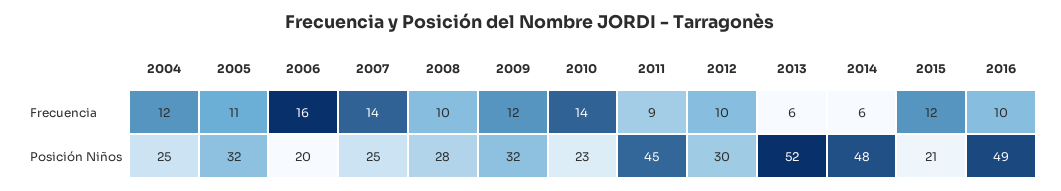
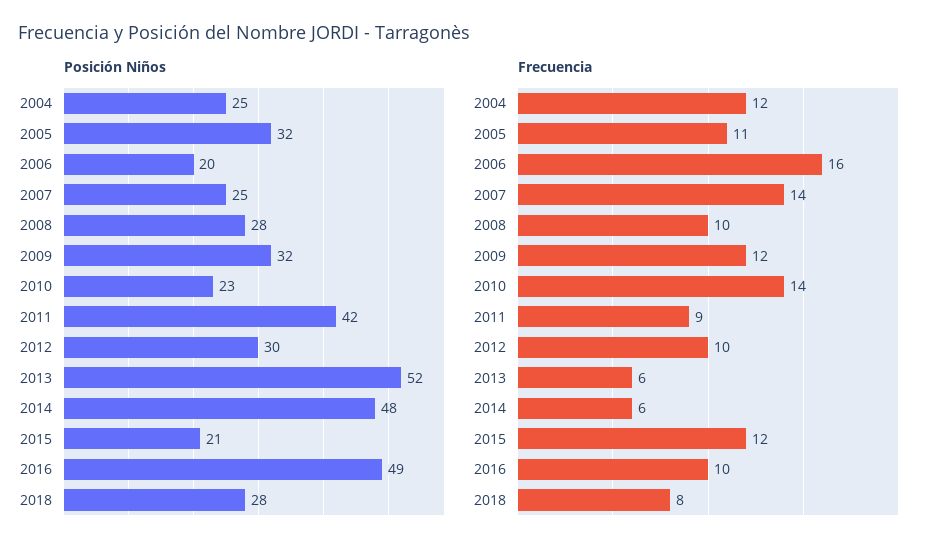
Posición Niños, 2011: 45 -> 42
Posición Niños, 2018: none -> 28
Frecuencia, 2018: none -> 8

